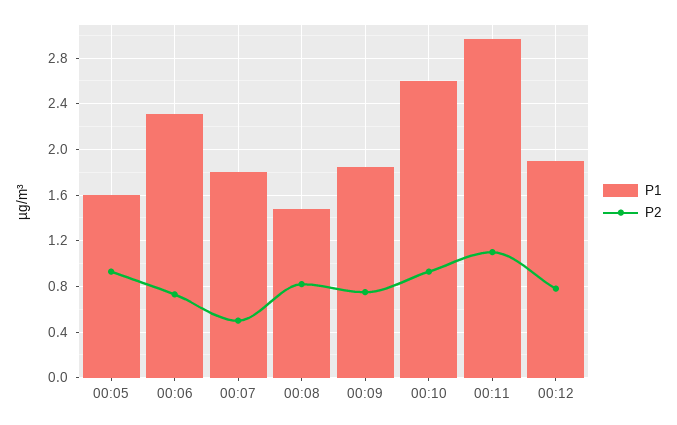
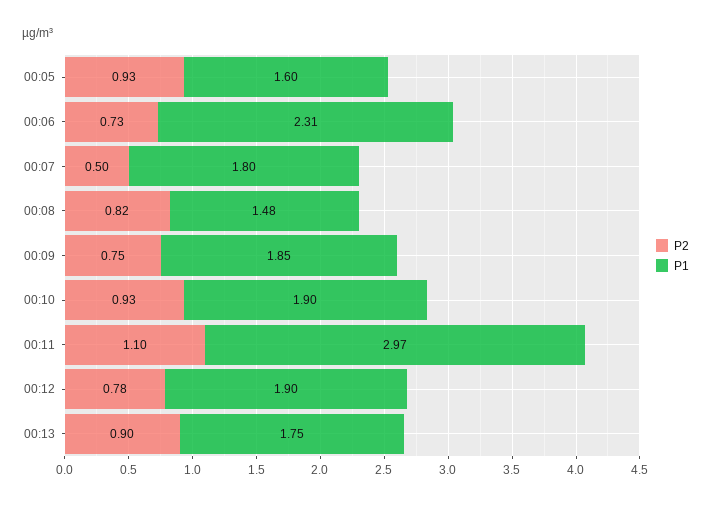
P1, 00:10: 2.6 -> 1.9
P2, 00:13: none -> 0.9
P1, 00:13: none -> 1.75

